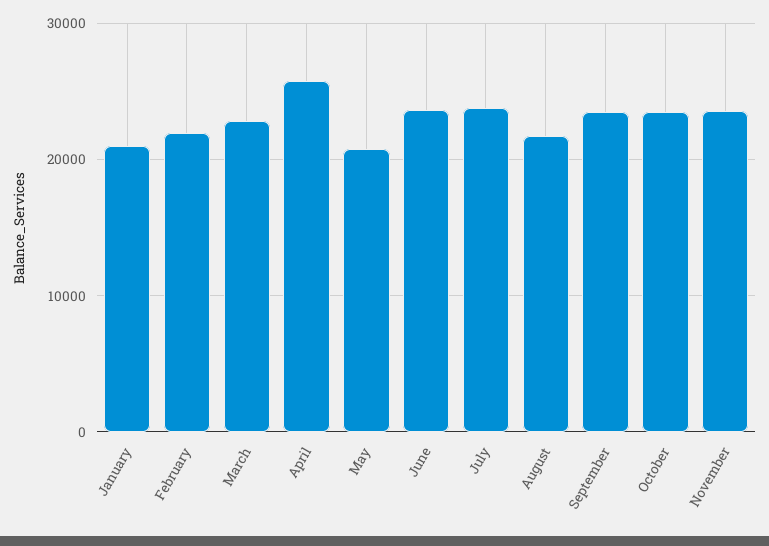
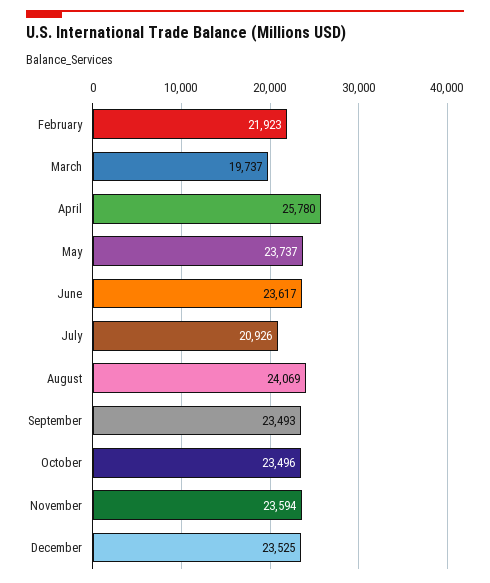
January: 21000 -> none
March: 23000 -> 19737
May: 21000 -> 23737
July: 24000 -> 20926
August: 22000 -> 24069
December: none -> 23525

